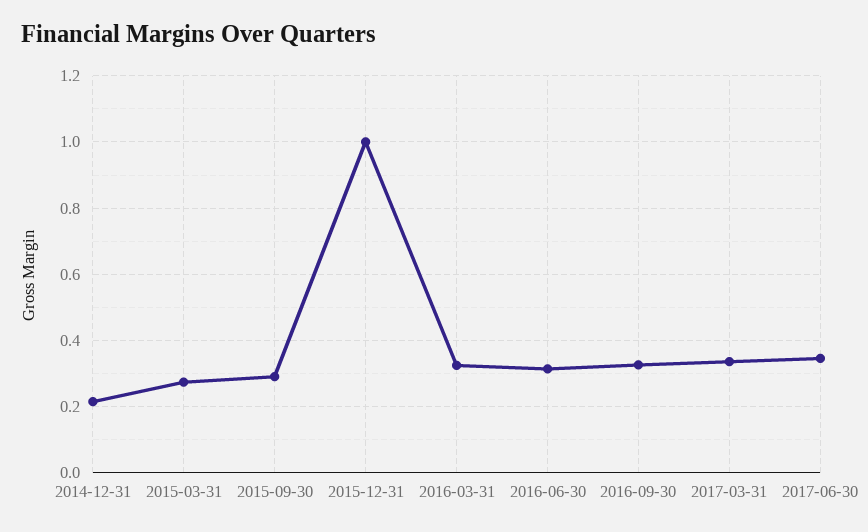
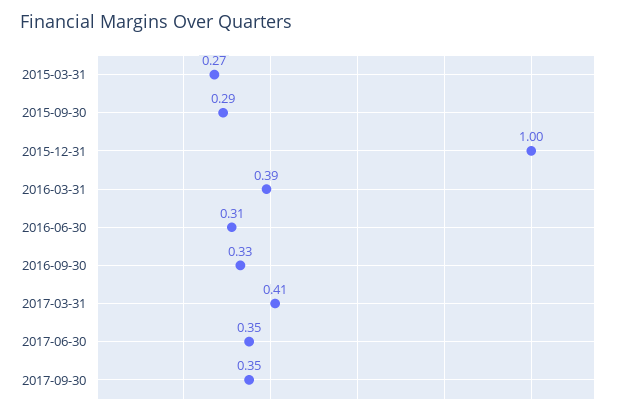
2014-12-31: 0.22 -> none
2016-03-31: 0.32 -> 0.39
2017-03-31: 0.34 -> 0.41
2017-09-30: none -> 0.35

